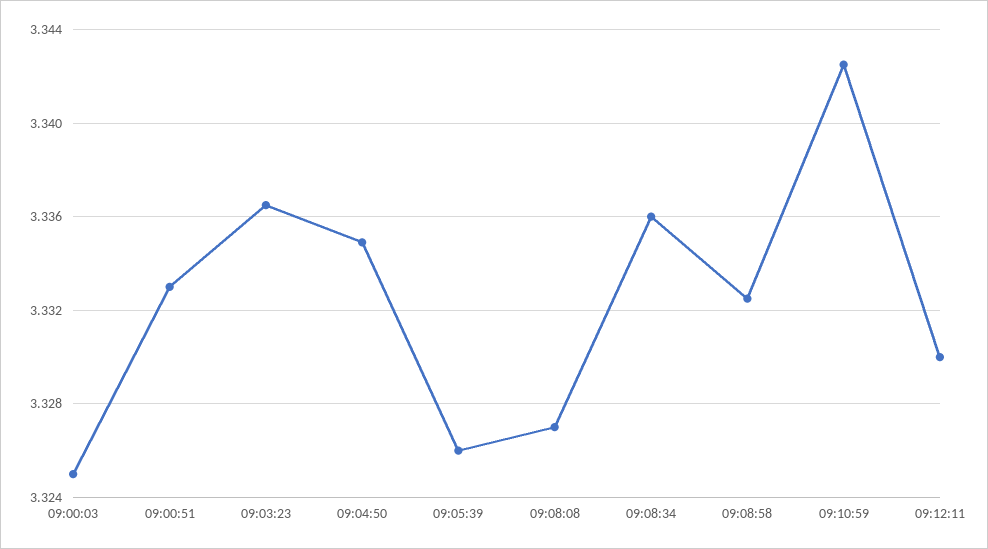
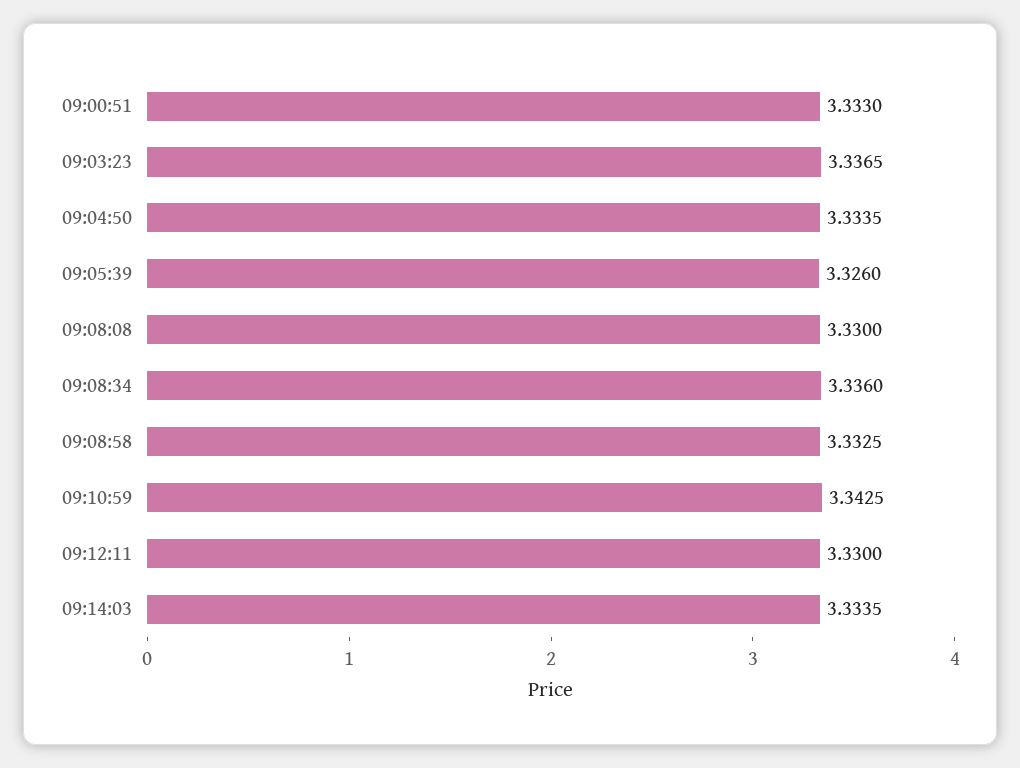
09:00:03: 3.325 -> none
09:04:50: 3.335 -> 3.3335
09:08:08: 3.327 -> 3.33
09:14:03: none -> 3.3335

